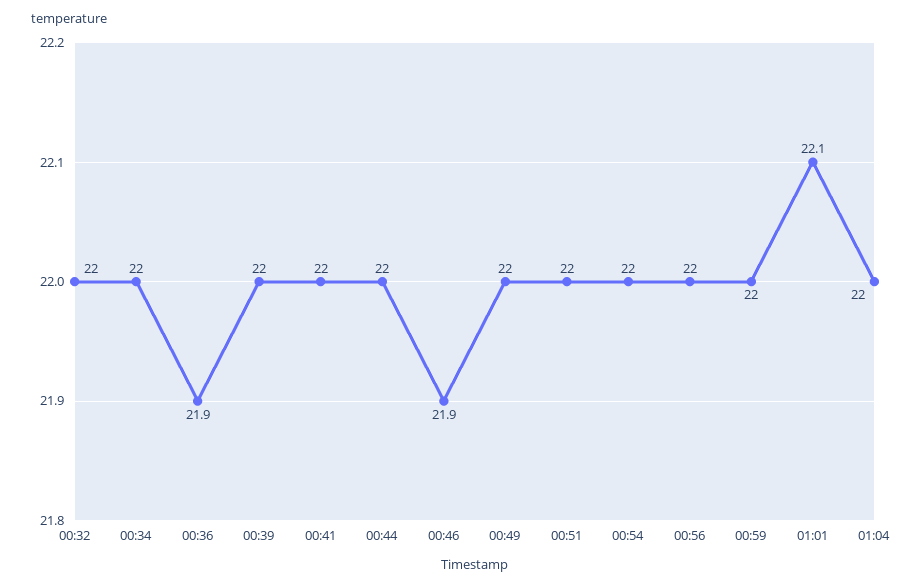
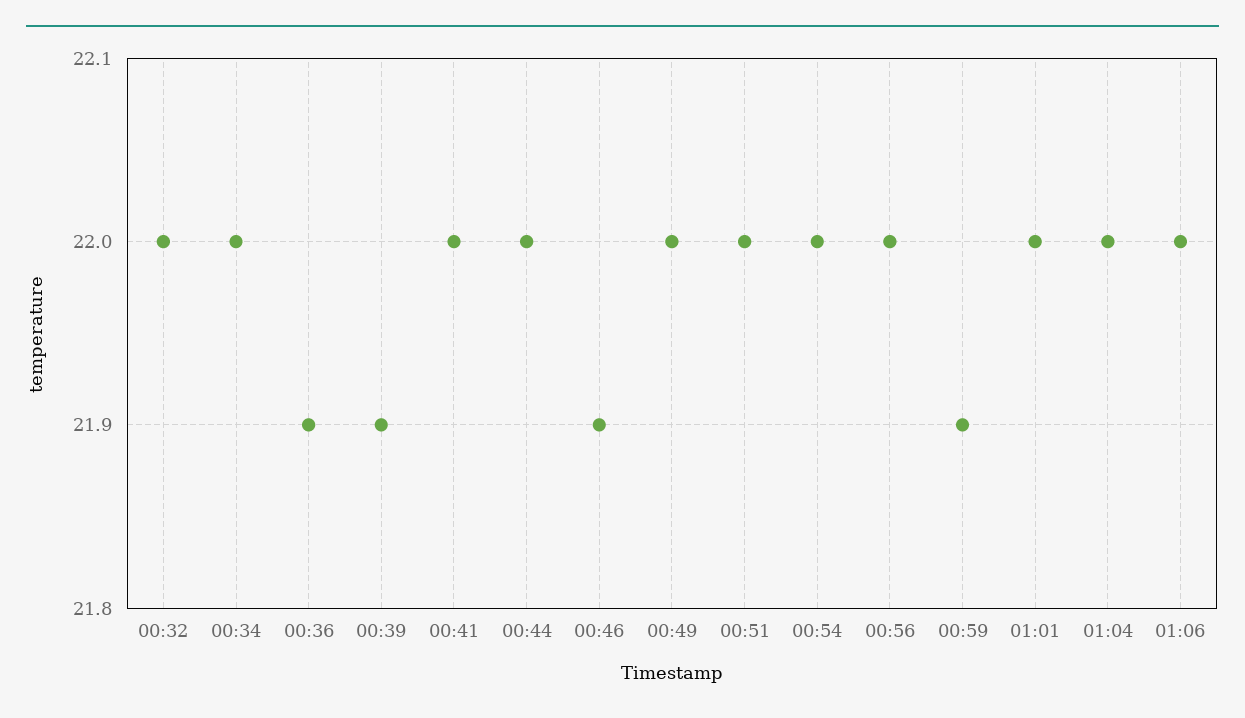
00:39: 22 -> 21.9
00:59: 22 -> 21.9
01:01: 22.1 -> 22
01:06: none -> 22

